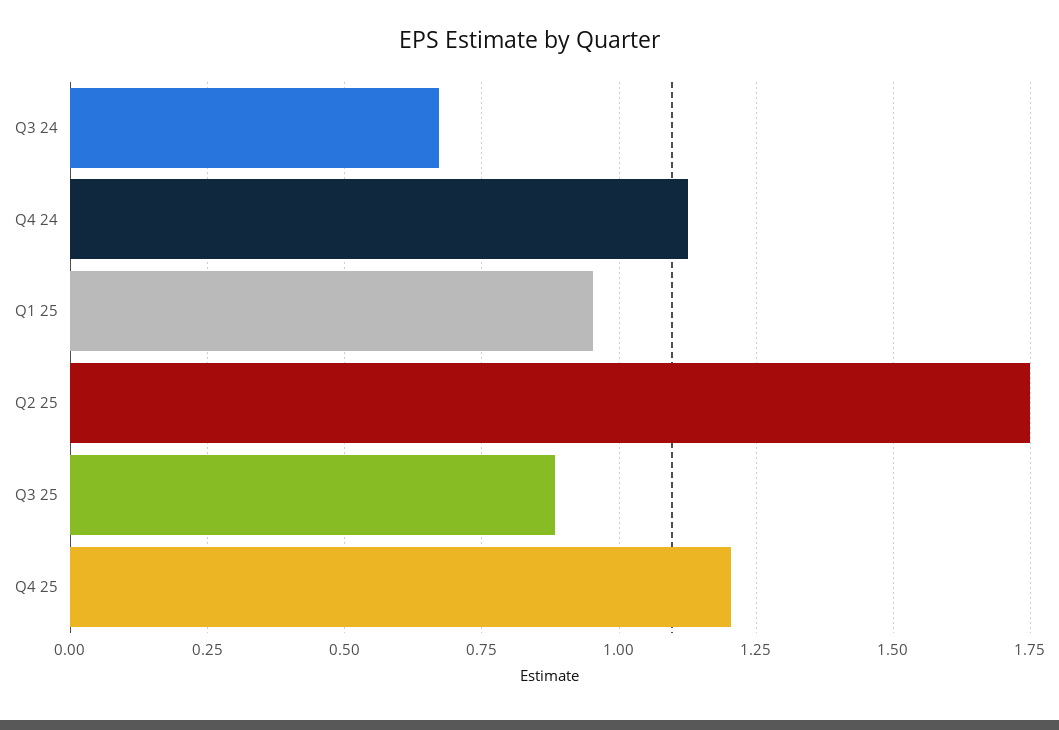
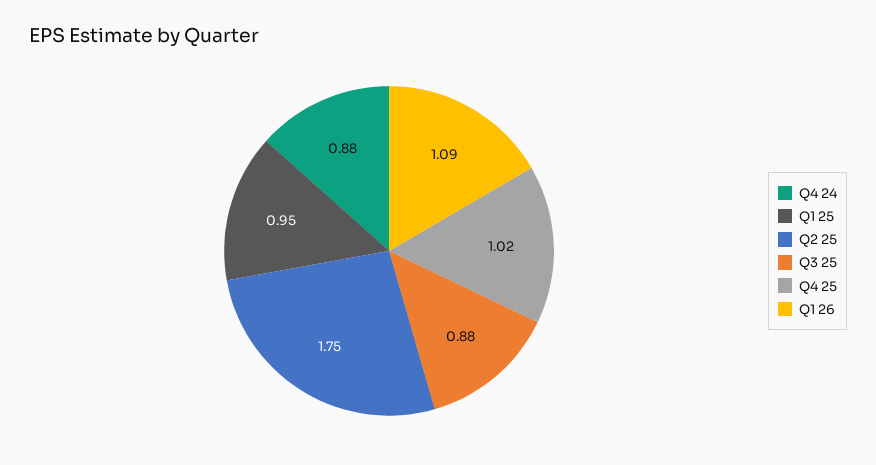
Q3 24: 0.675 -> none
Q4 24: 1.125 -> 0.88
Q4 25: 1.2 -> 1.02
Q1 26: none -> 1.09

